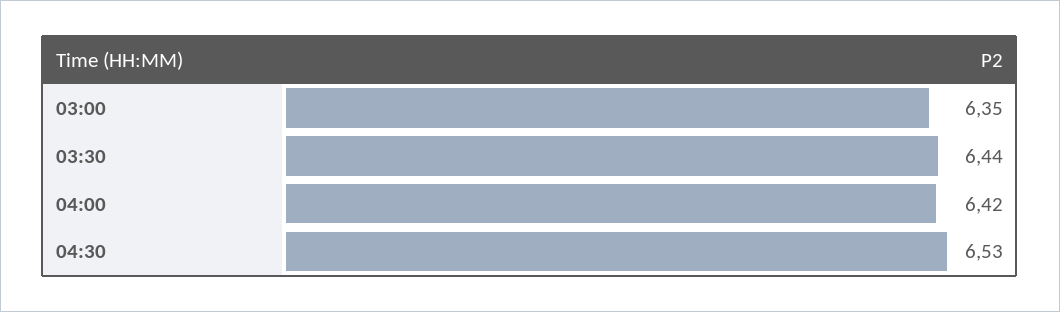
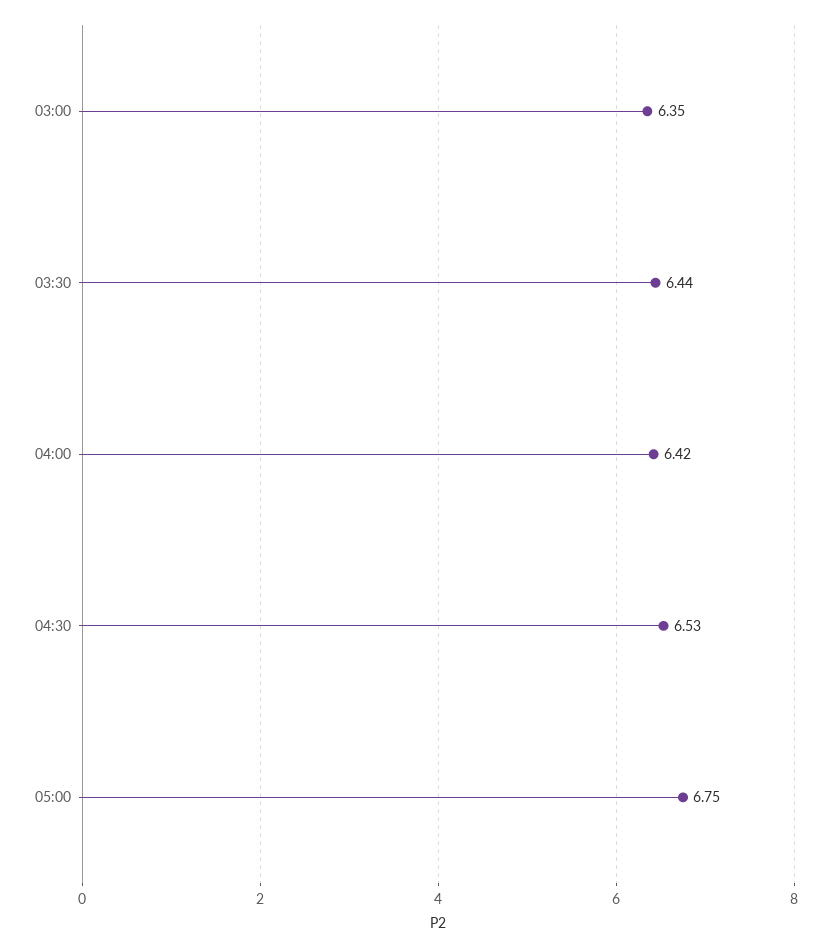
05:00: none -> 6.75

